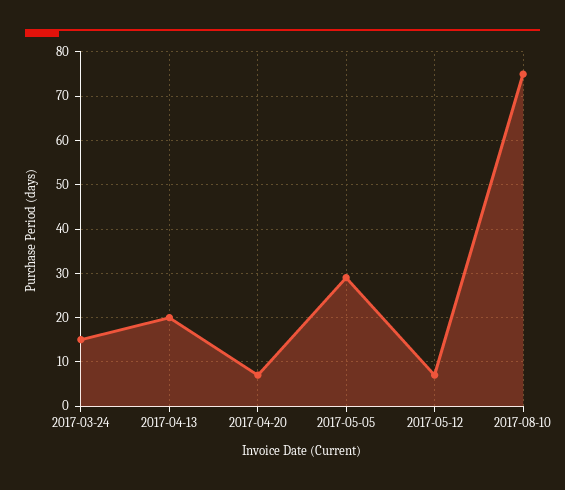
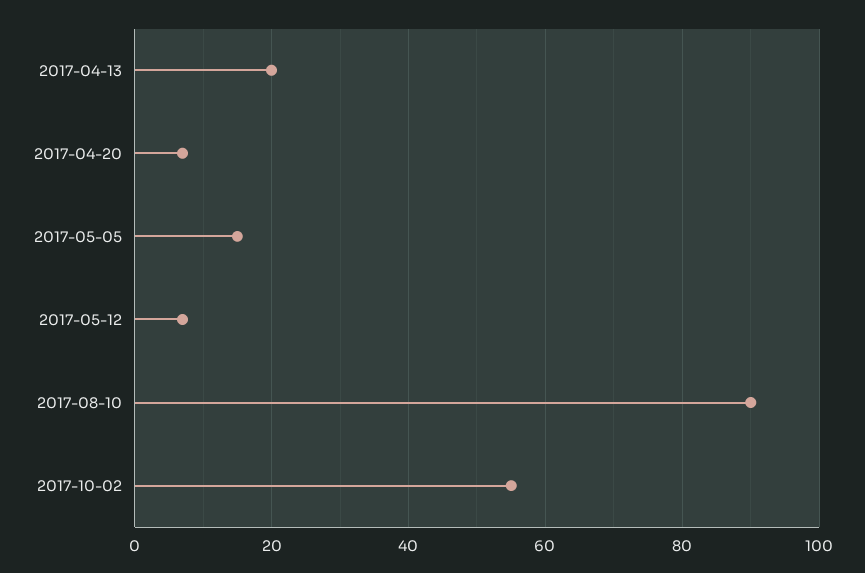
2017-03-24: 15 -> none
2017-05-05: 30 -> 15
2017-08-10: 75 -> 90
2017-10-02: none -> 55

